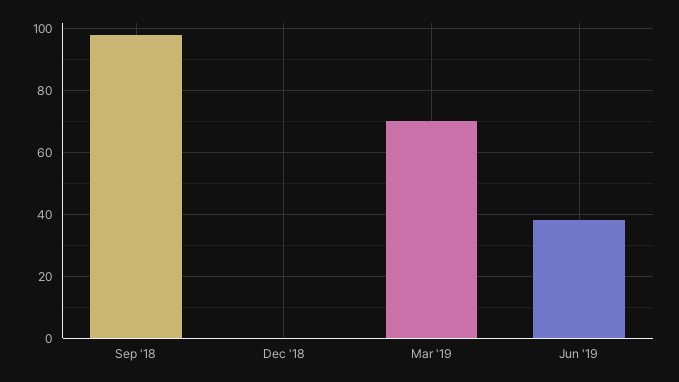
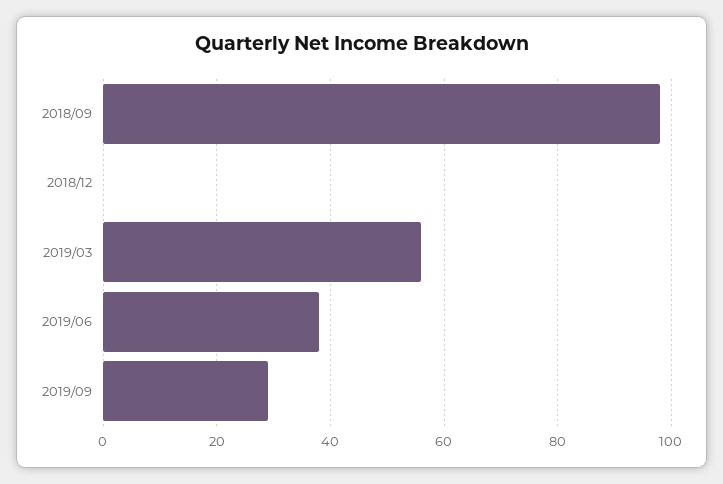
Mar '19: 70 -> 55
2019/09: none -> 30

